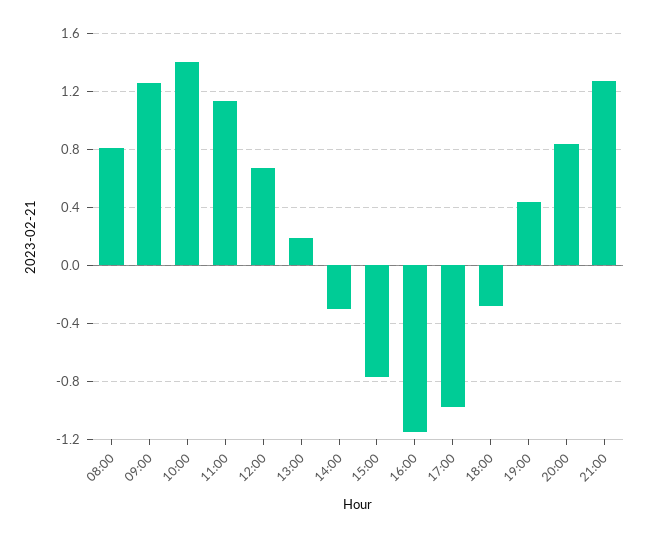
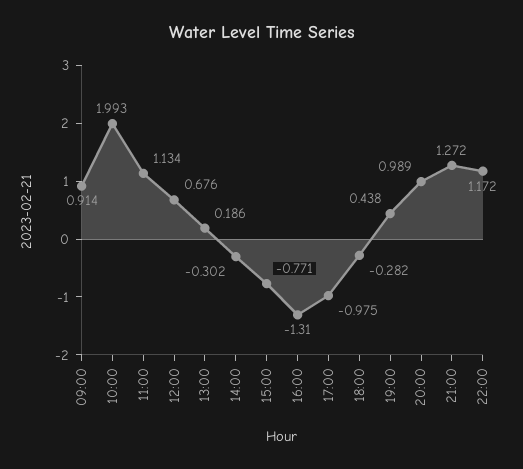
08:00: 0.8 -> none
09:00: 1.25 -> 0.914
10:00: 1.4 -> 1.993
16:00: -1.15 -> -1.31
20:00: 0.85 -> 0.989
22:00: none -> 1.172

